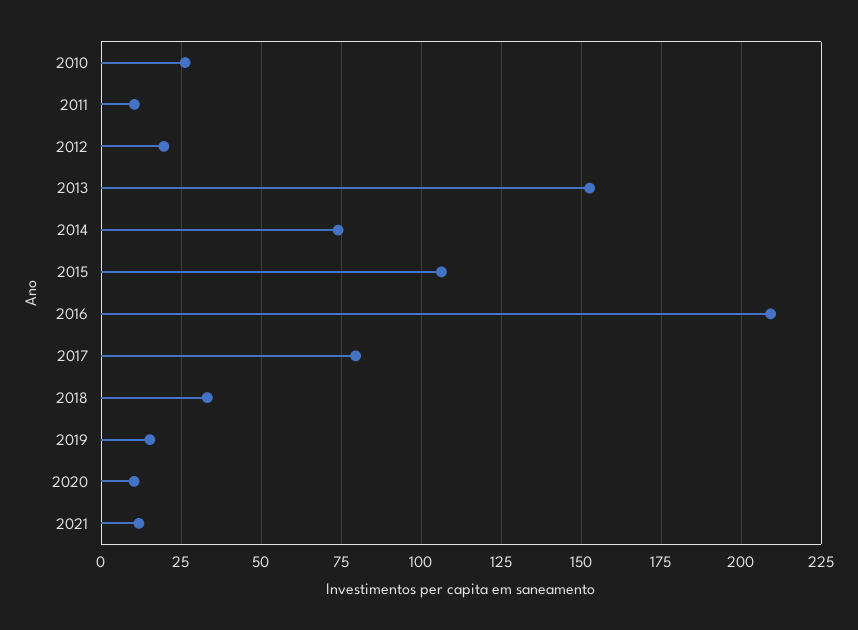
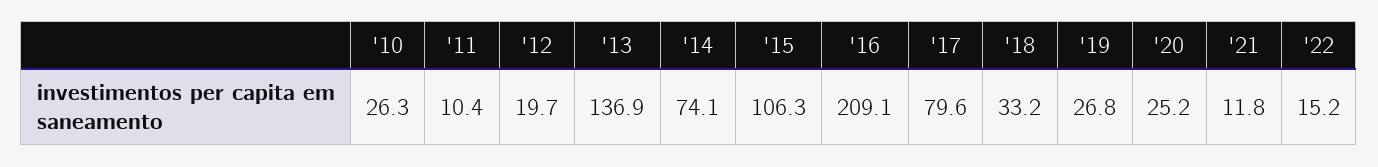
2013: 152.5 -> 136.9
2019: 15 -> 26.8
2020: 10 -> 25.2
'22: none -> 15.2

